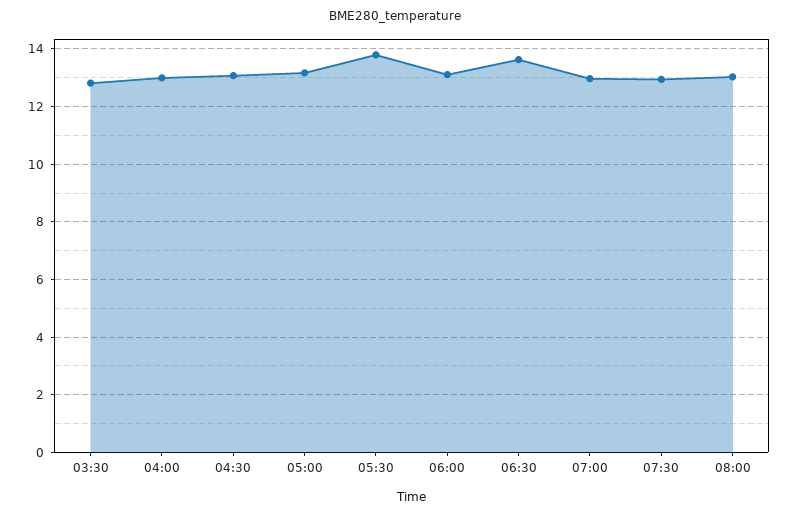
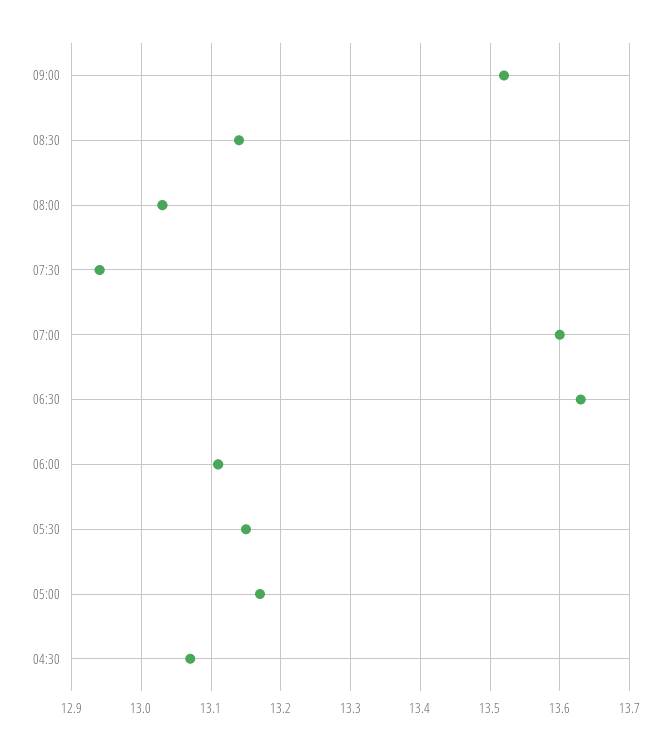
03:30: 12.75 -> none
04:00: 13 -> none
05:30: 13.75 -> 13.15
07:00: 13 -> 13.6
09:00: none -> 13.52
08:30: none -> 13.14

